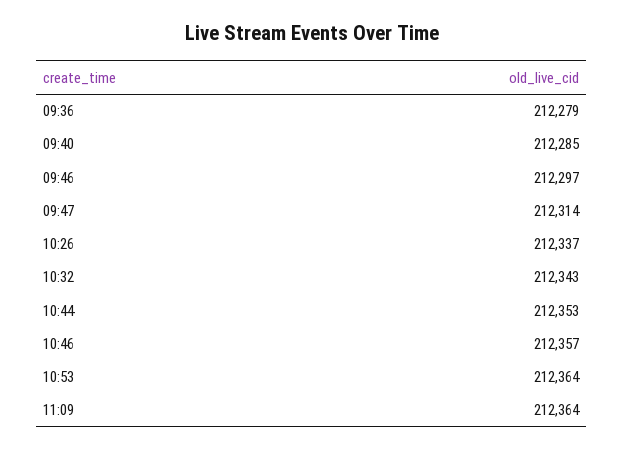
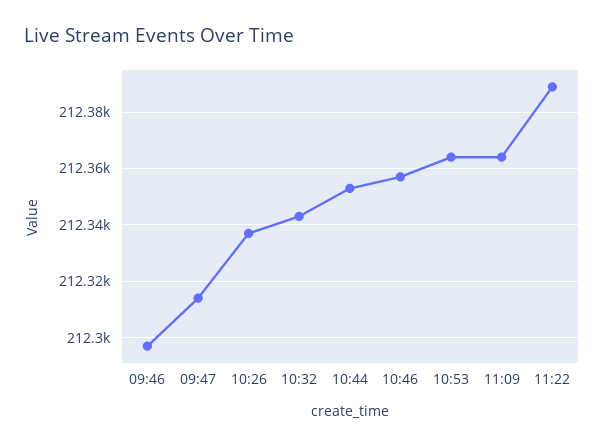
09:36: 212279 -> none
09:40: 212285 -> none
11:22: none -> 212390

